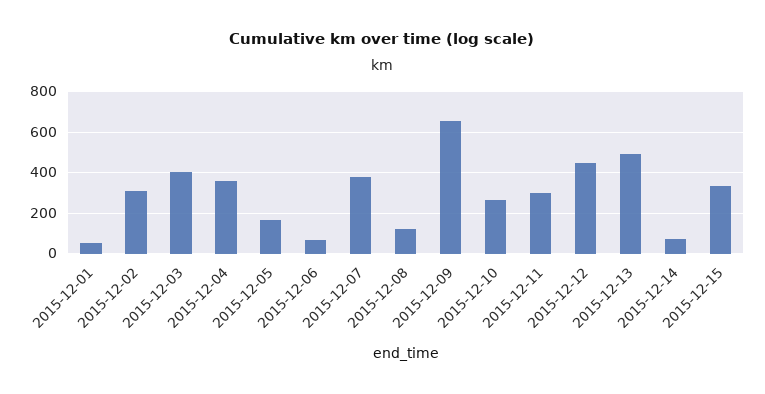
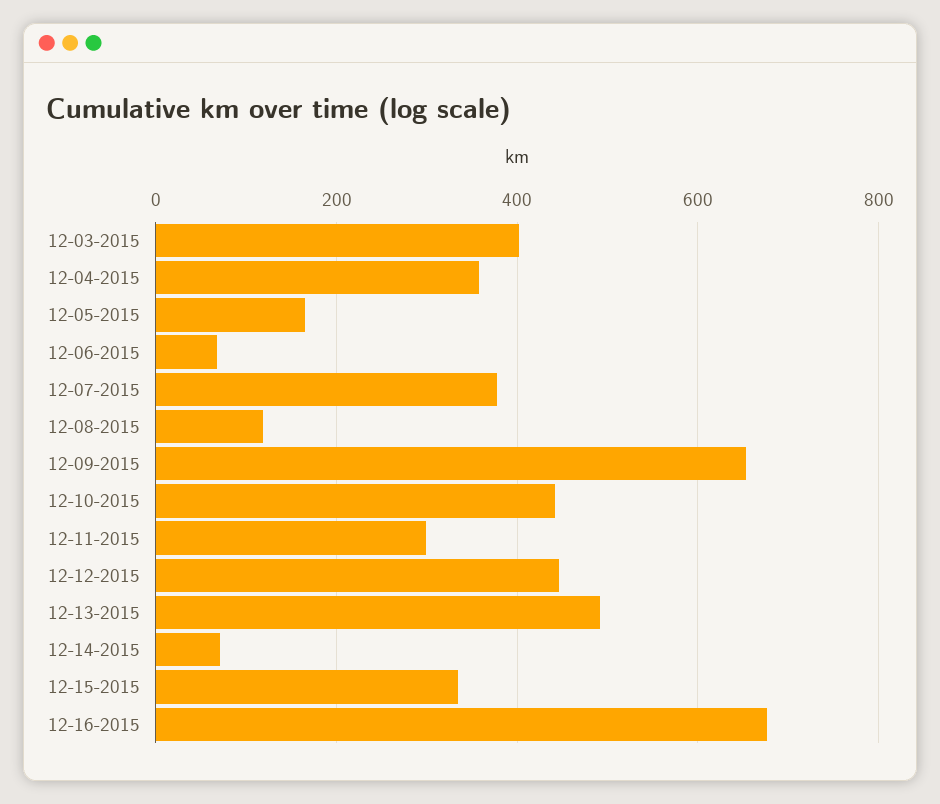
2015-12-01: 50 -> none
2015-12-02: 300 -> none
2015-12-10: 250 -> 440
12-16-2015: none -> 680

